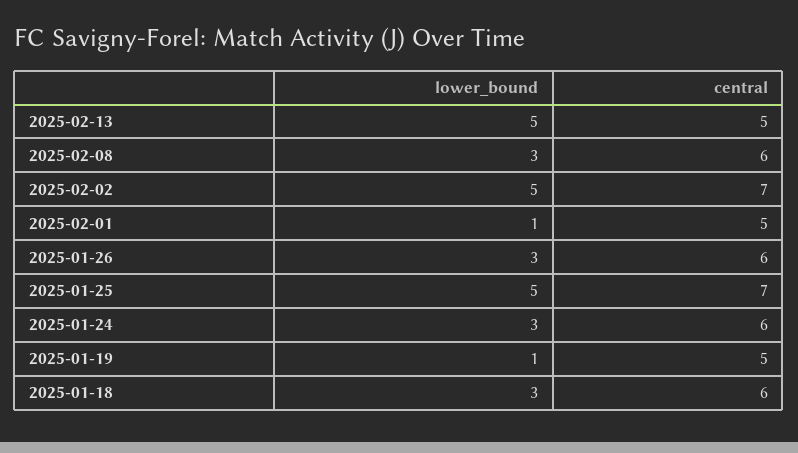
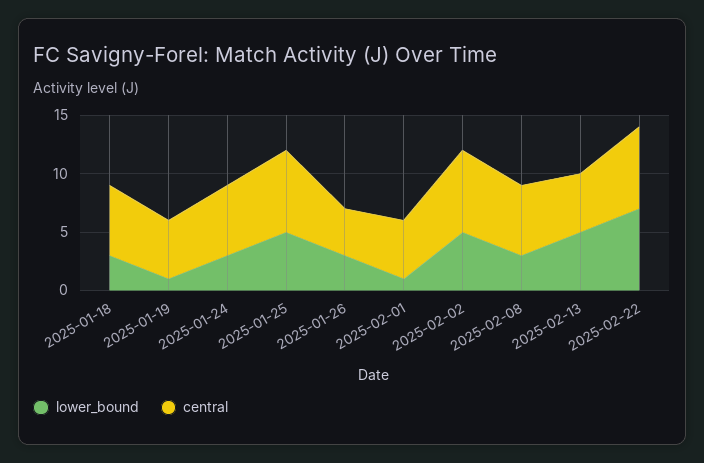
central, 2025-01-26: 6 -> 4
lower_bound, 2025-02-22: none -> 7
central, 2025-02-22: none -> 7

